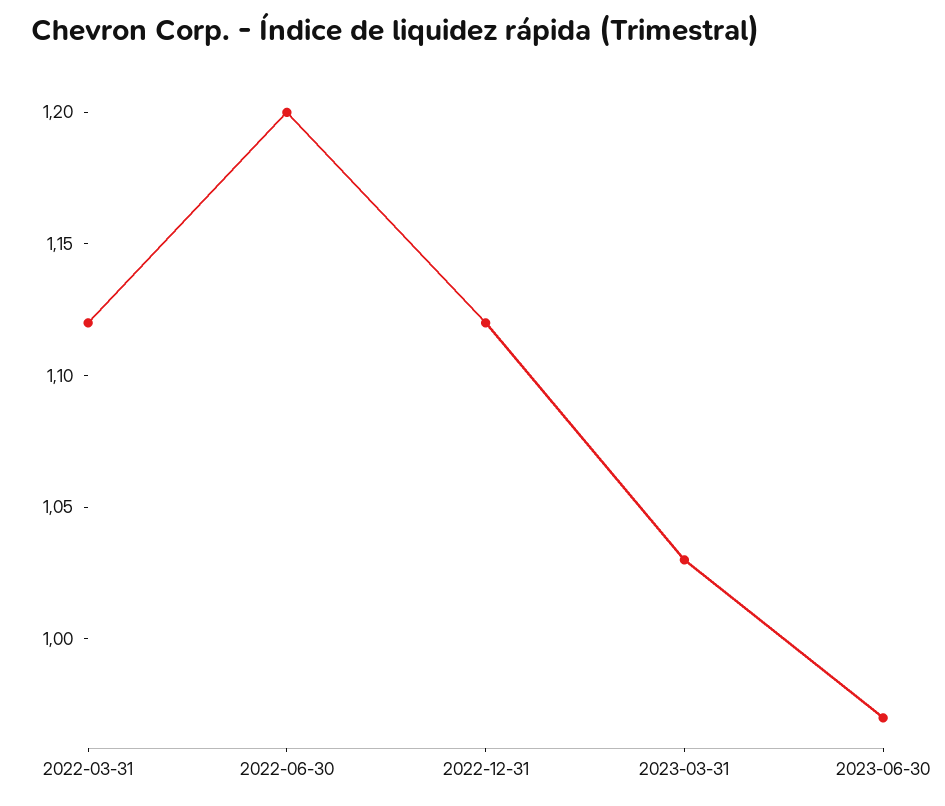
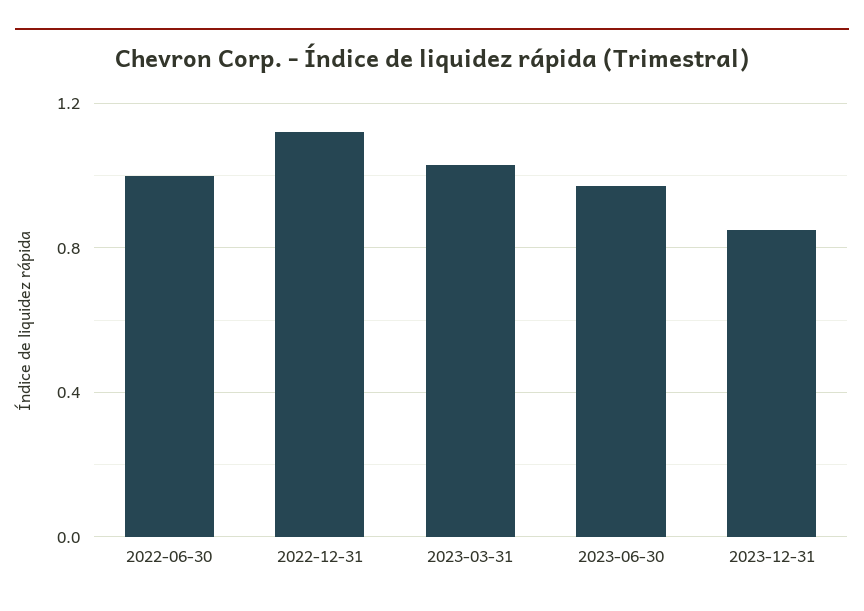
2022-03-31: 1.12 -> none
2022-06-30: 1.2 -> 1
2023-12-31: none -> 0.85

